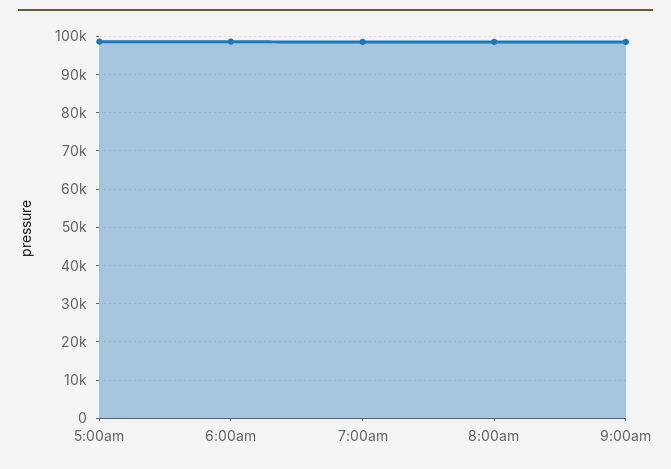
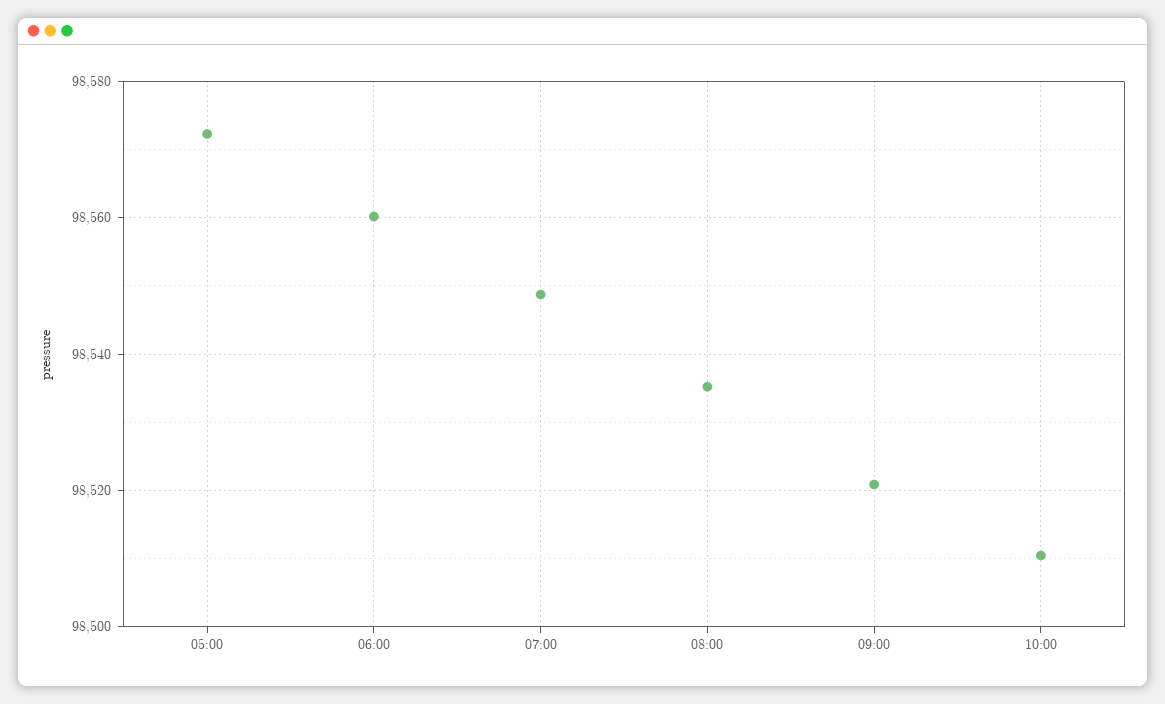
10:00: none -> 98510

